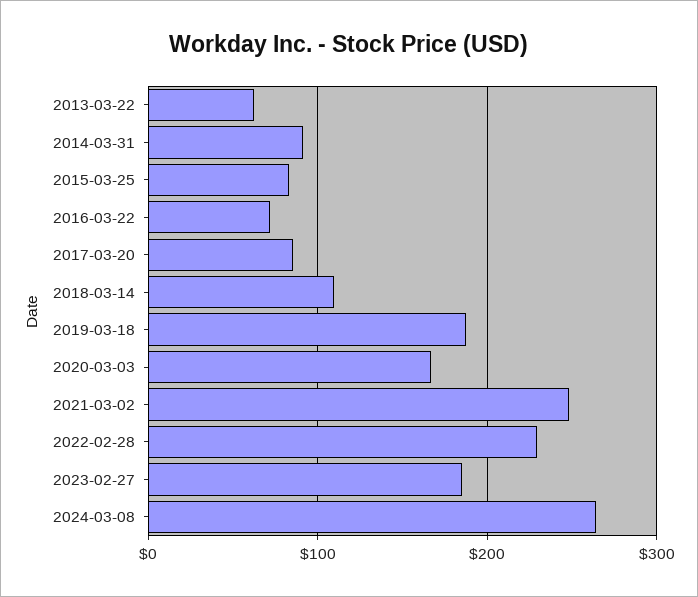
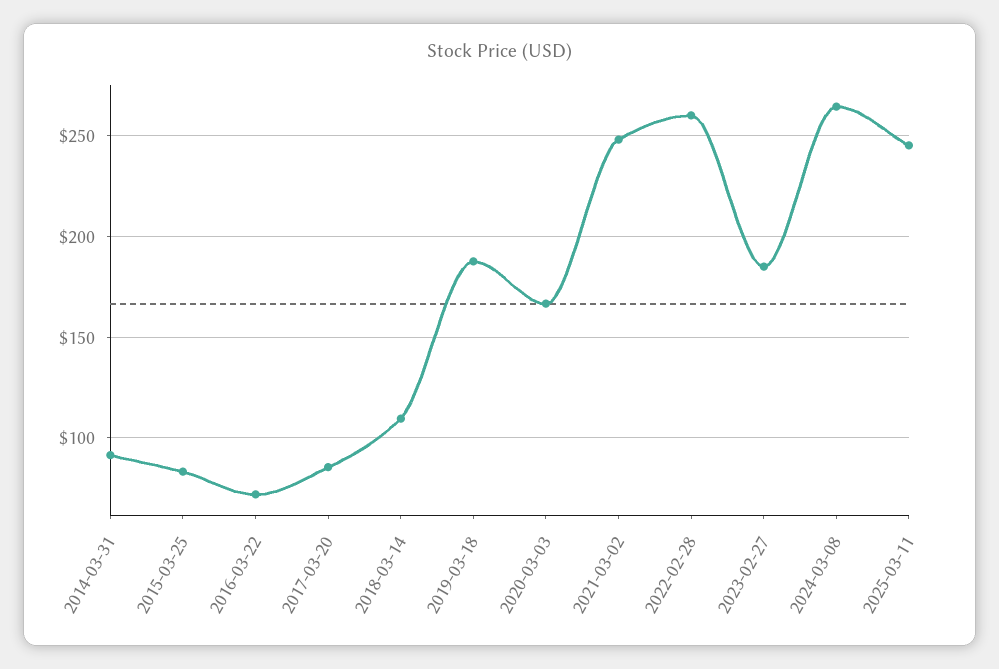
2013-03-22: 60 -> none
2022-02-28: 230 -> 260
2025-03-11: none -> 245

